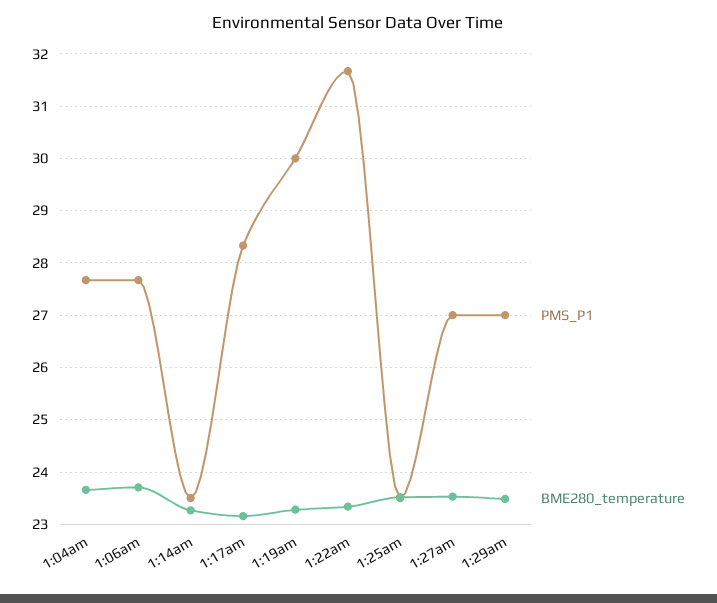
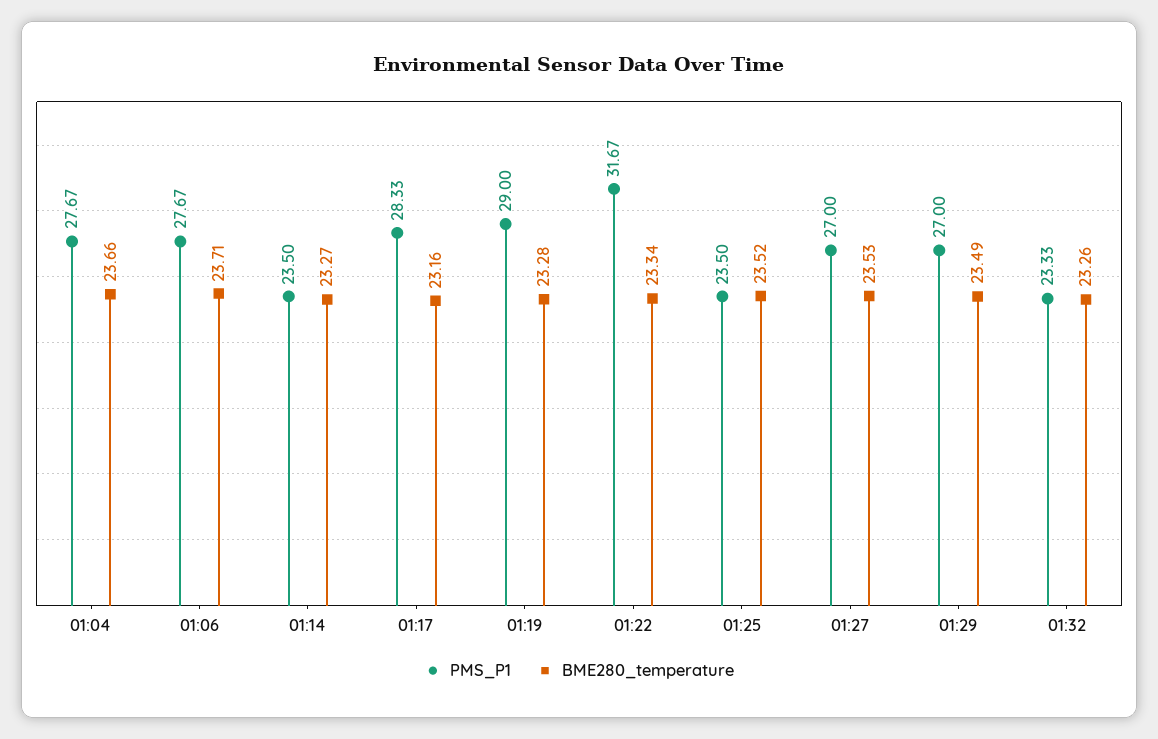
PMS_P1, 1:19am: 30 -> 29
PMS_P1, 01:32: none -> 23.33
BME280_temperature, 01:32: none -> 23.26

